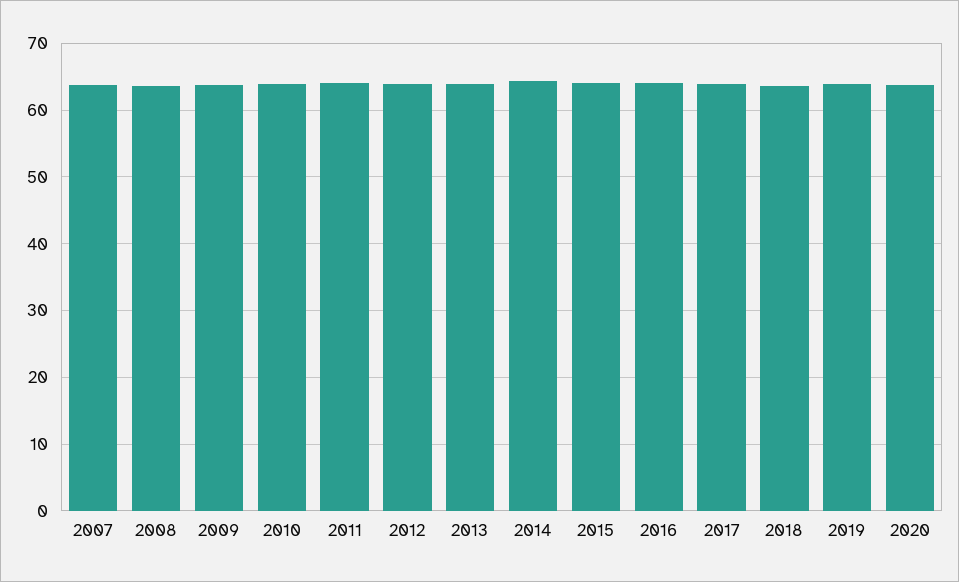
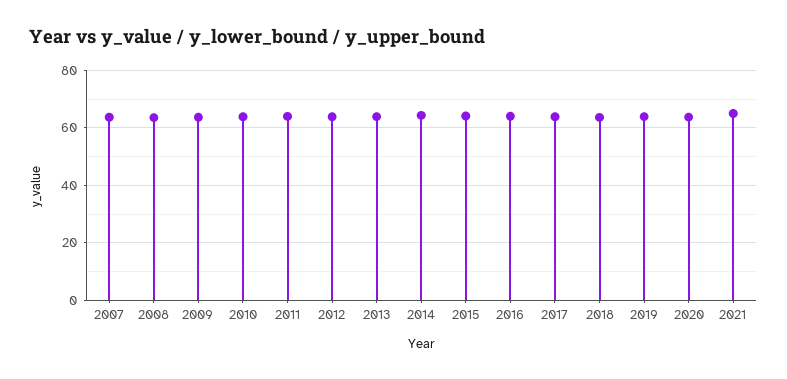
2021: none -> 65

